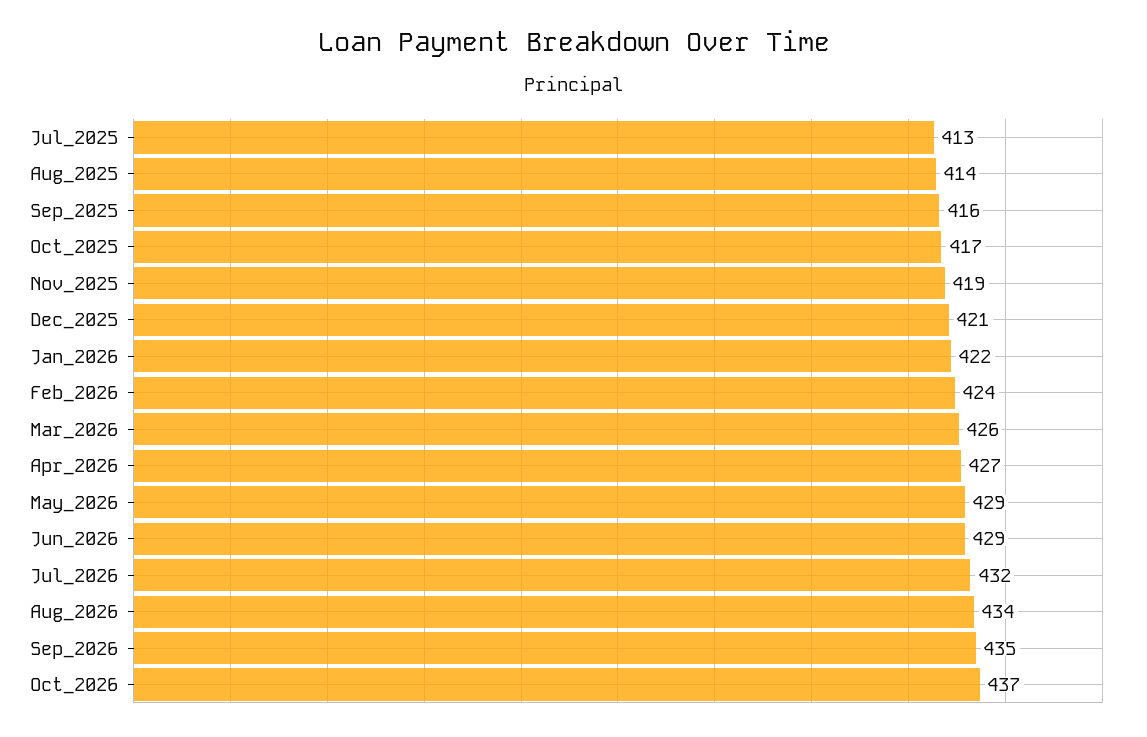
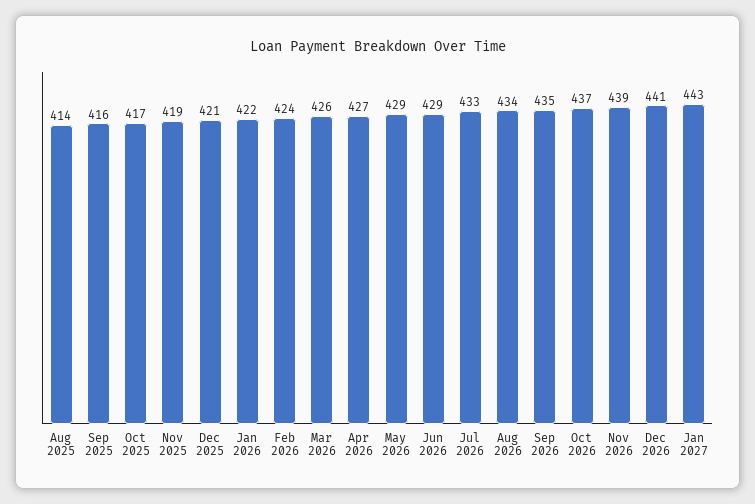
Jul_2025: 413 -> none
Jul_2026: 432 -> 433
Nov 2026: none -> 439
Dec 2026: none -> 441
Jan 2027: none -> 443

